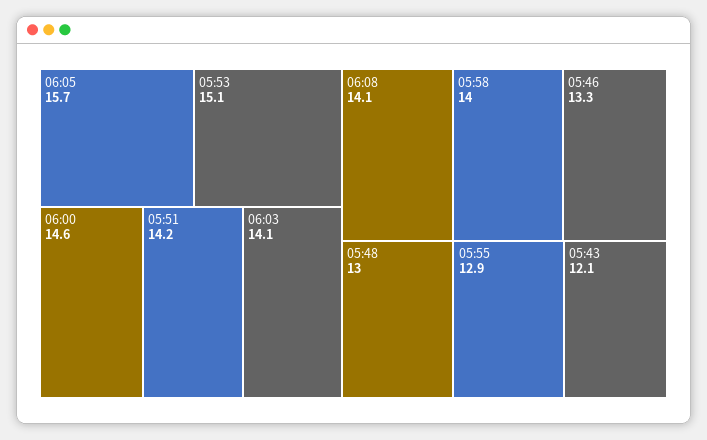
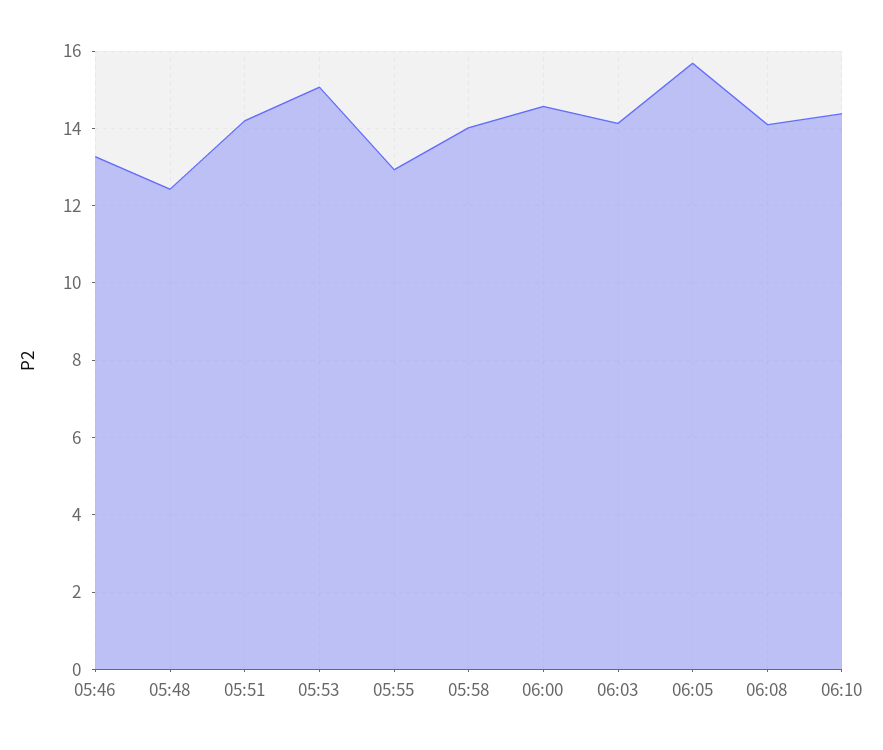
05:48: 13 -> 12.4
05:43: 12.1 -> none
06:10: none -> 14.4

